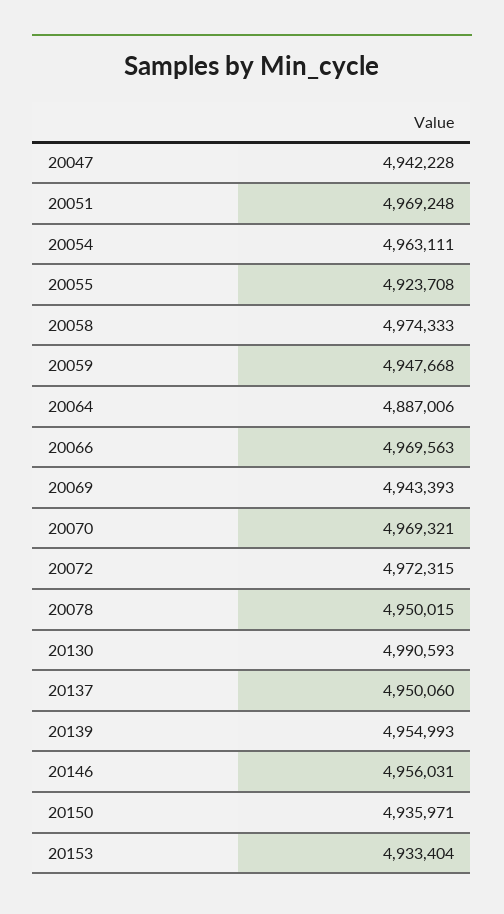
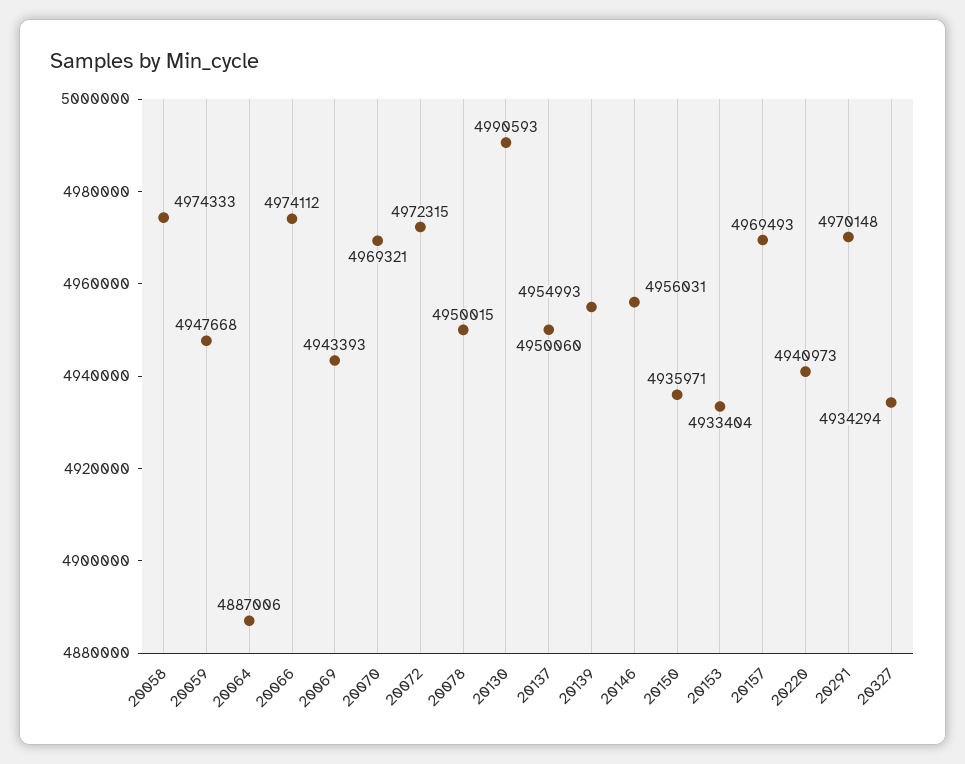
20047: 4942228 -> none
20051: 4969248 -> none
20054: 4963111 -> none
20055: 4923708 -> none
20066: 4969563 -> 4974112
20157: none -> 4969493
20220: none -> 4940973
20291: none -> 4970148
20327: none -> 4934294

